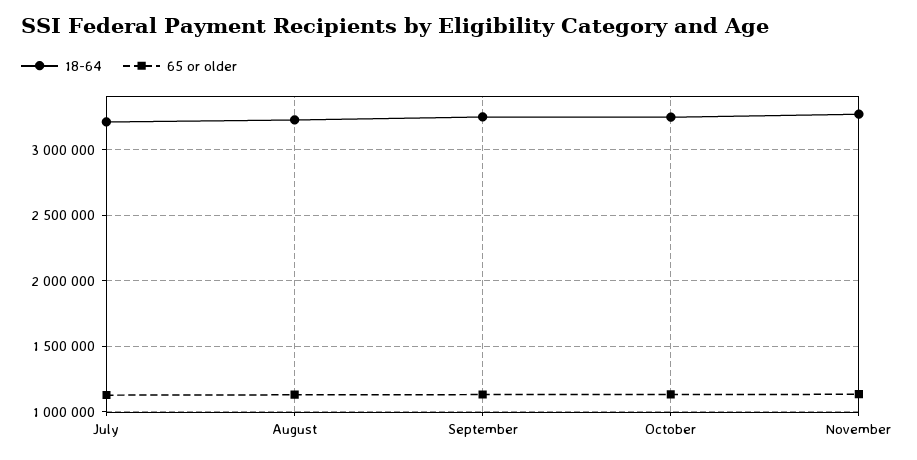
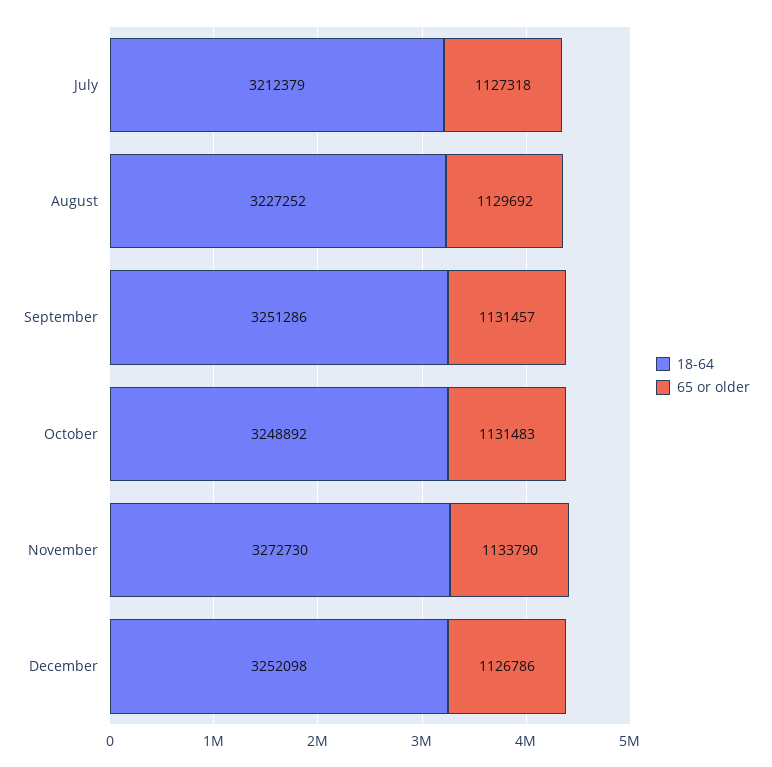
18-64, December: none -> 3252098
65 or older, December: none -> 1126786

